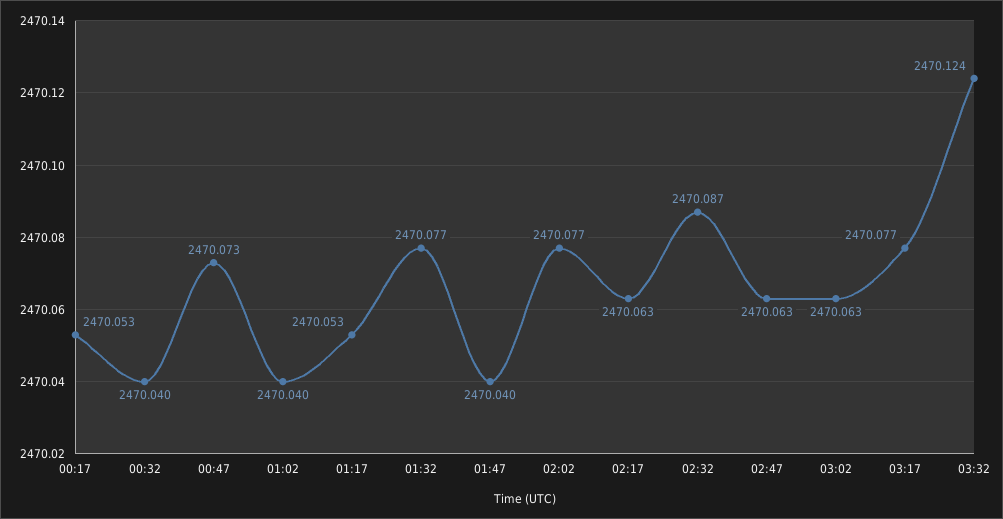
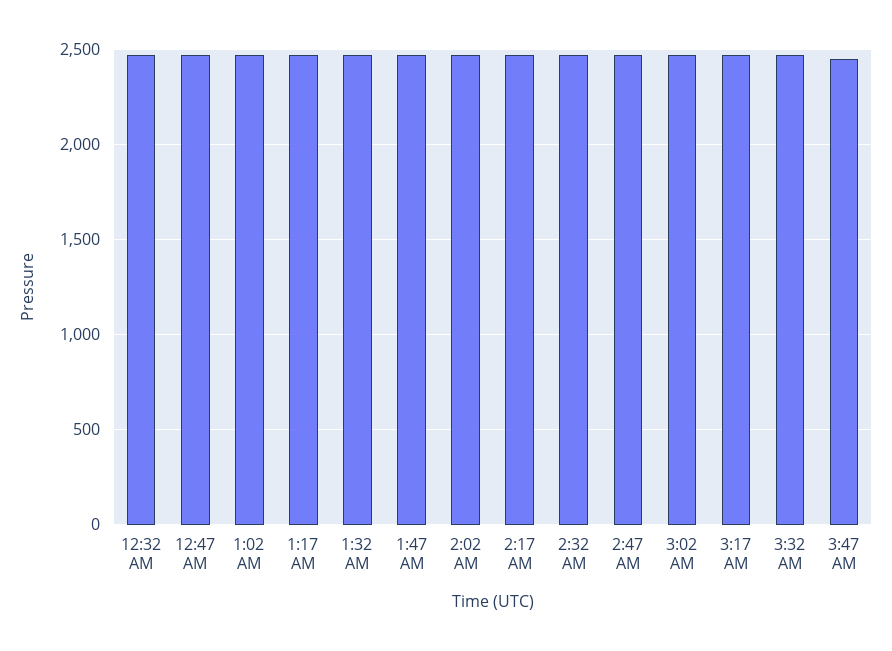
00:17: 2470.053 -> none
3:47 AM: none -> 2450

